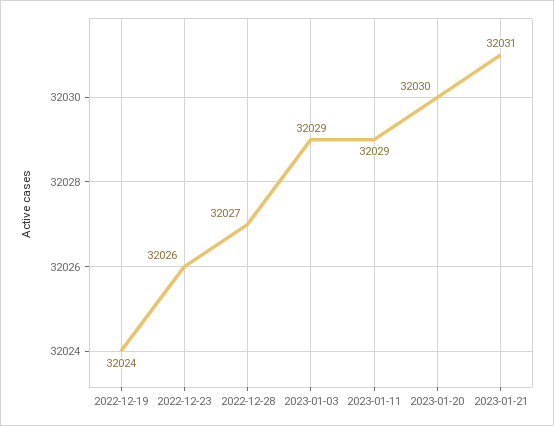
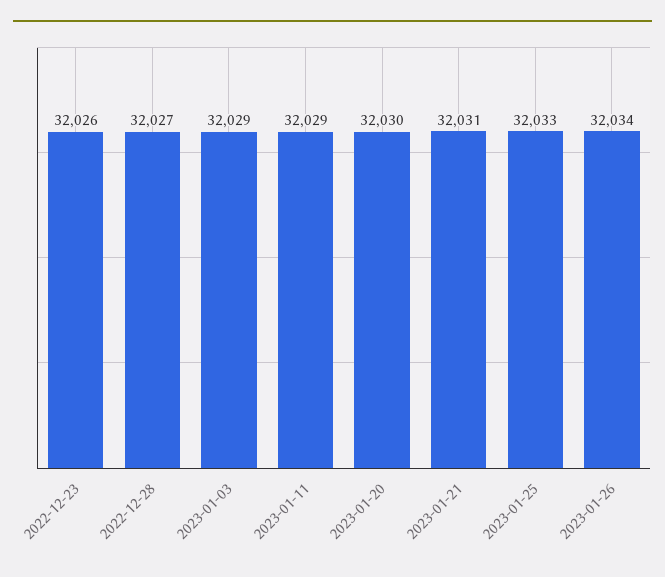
2022-12-19: 32024 -> none
2023-01-25: none -> 32033
2023-01-26: none -> 32034

